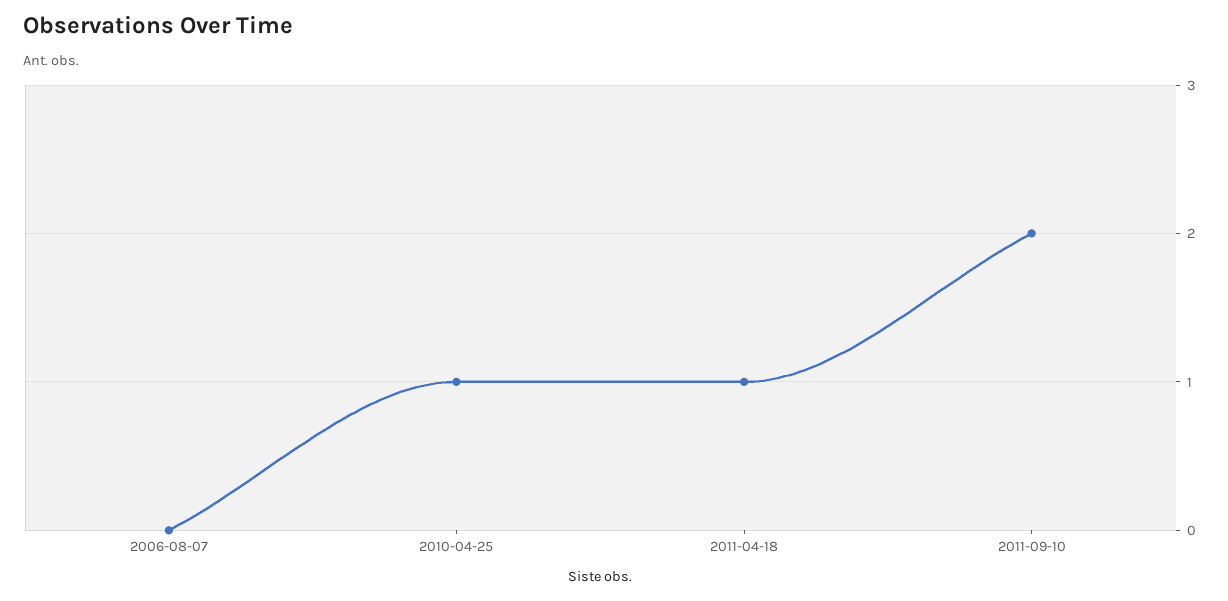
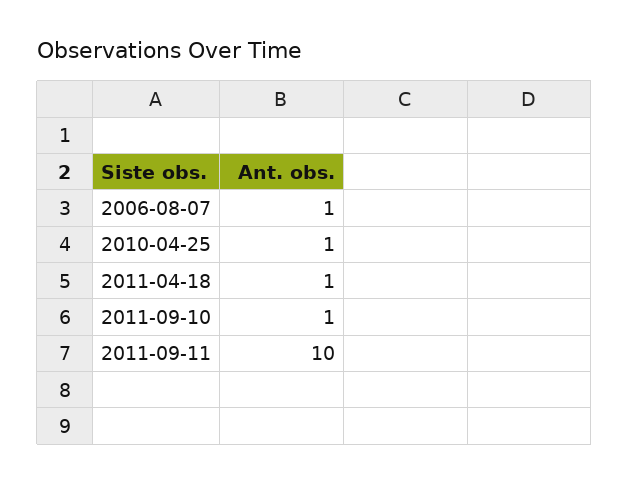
2006-08-07: 0 -> 1
2011-09-10: 2 -> 1
2011-09-11: none -> 10

